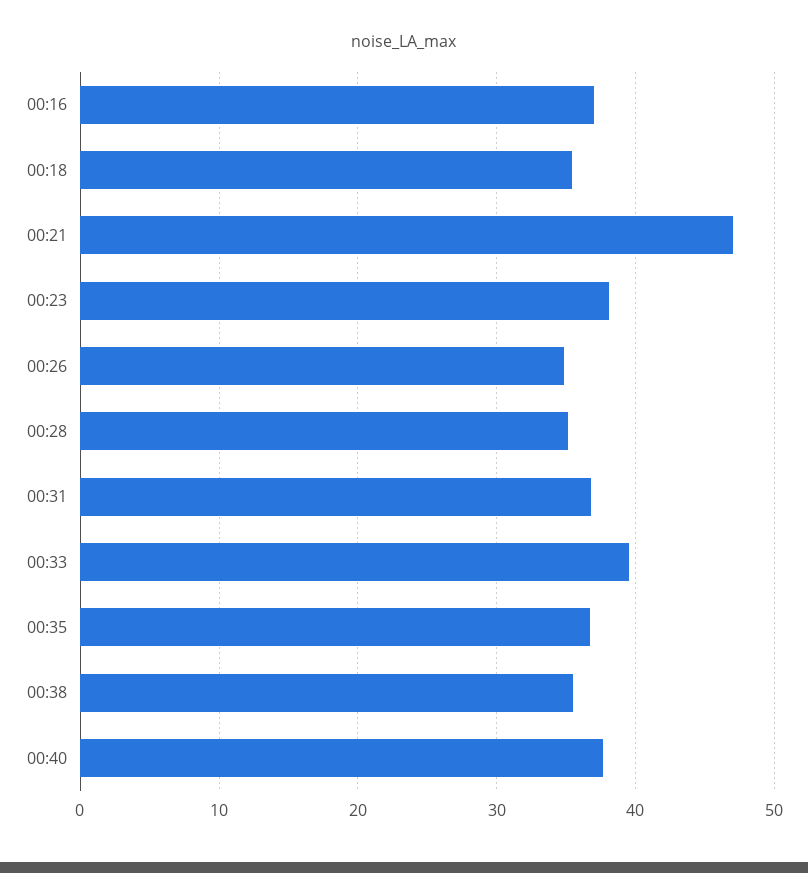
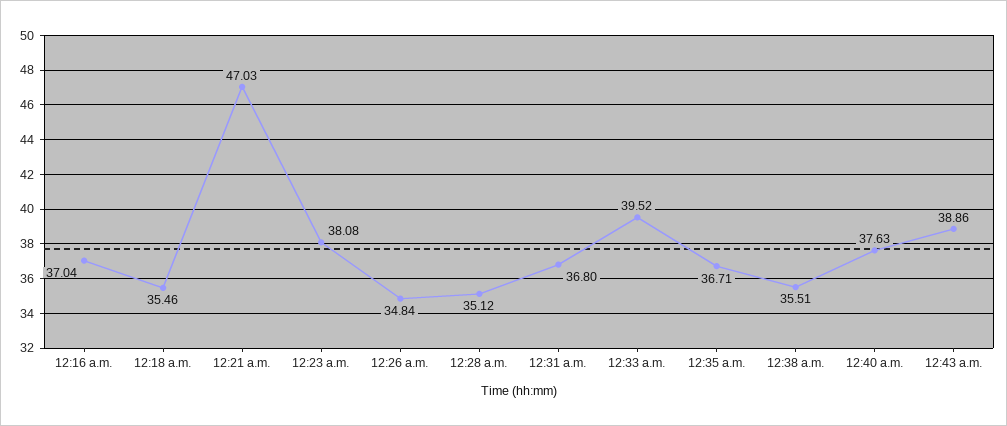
12:43 a.m.: none -> 38.86

